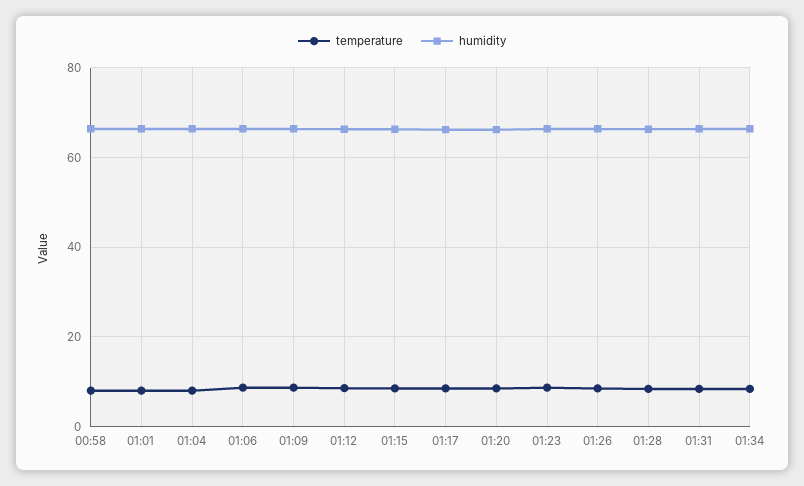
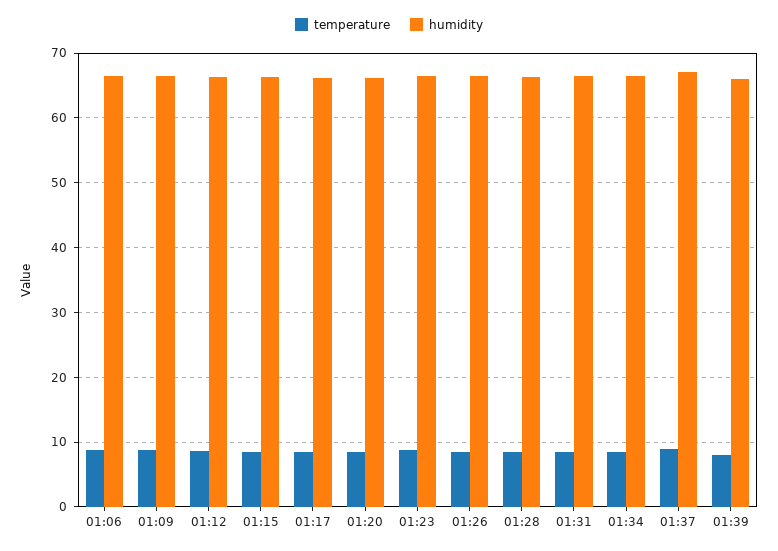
temperature, 00:58: 8 -> none
humidity, 00:58: 66 -> none
temperature, 01:01: 8 -> none
humidity, 01:01: 66 -> none
temperature, 01:04: 8 -> none
humidity, 01:04: 66 -> none
temperature, 01:37: none -> 9
humidity, 01:37: none -> 67
temperature, 01:39: none -> 8
humidity, 01:39: none -> 66

